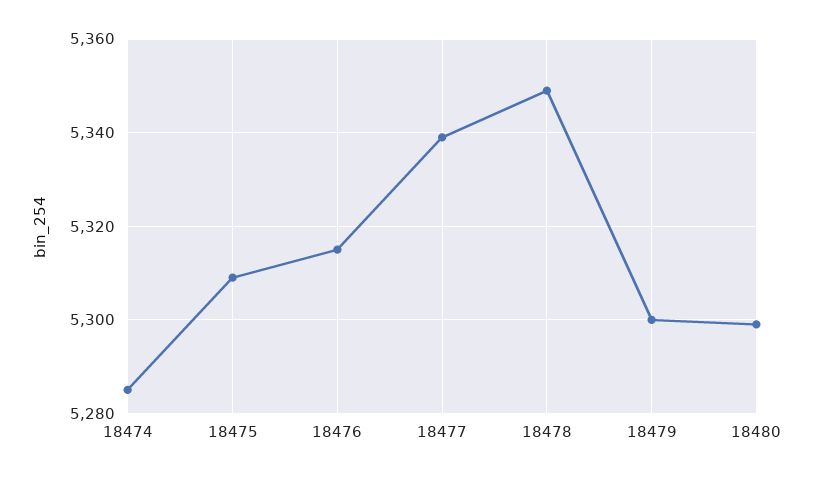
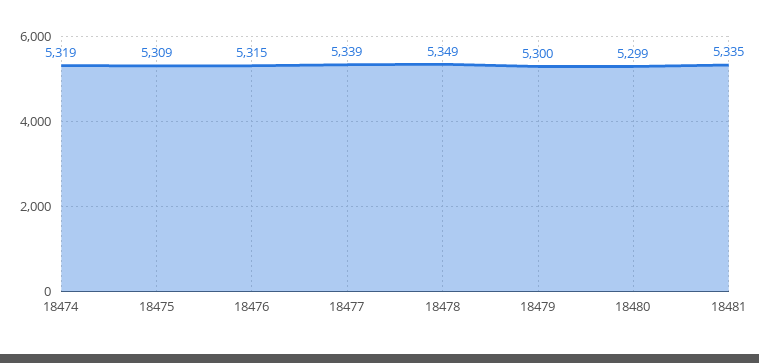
18474: 5285 -> 5319
18481: none -> 5335

